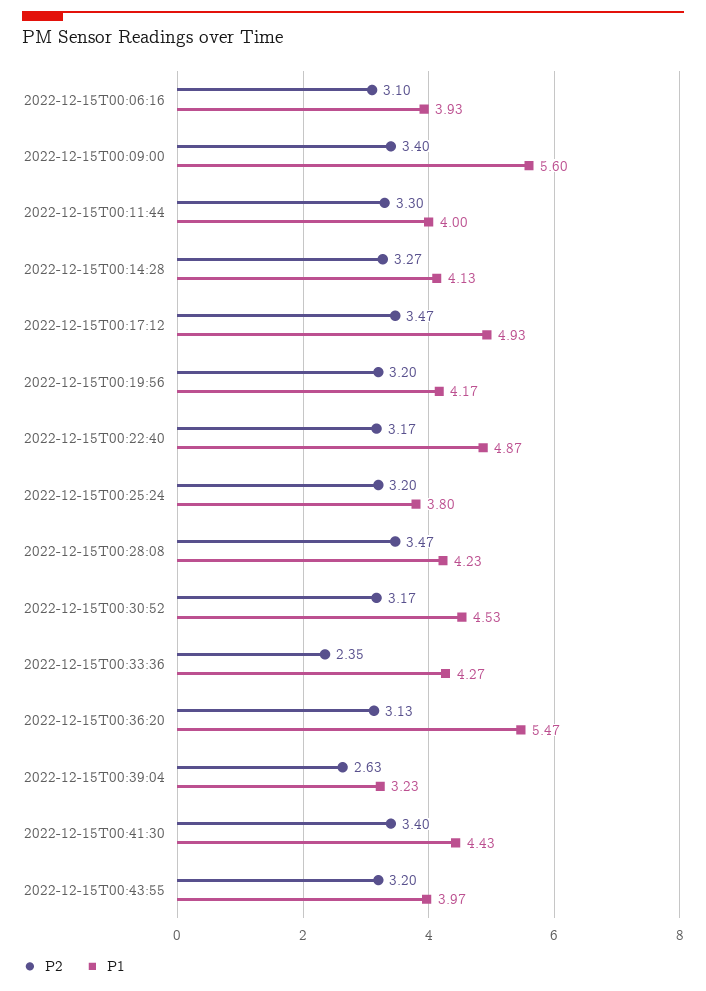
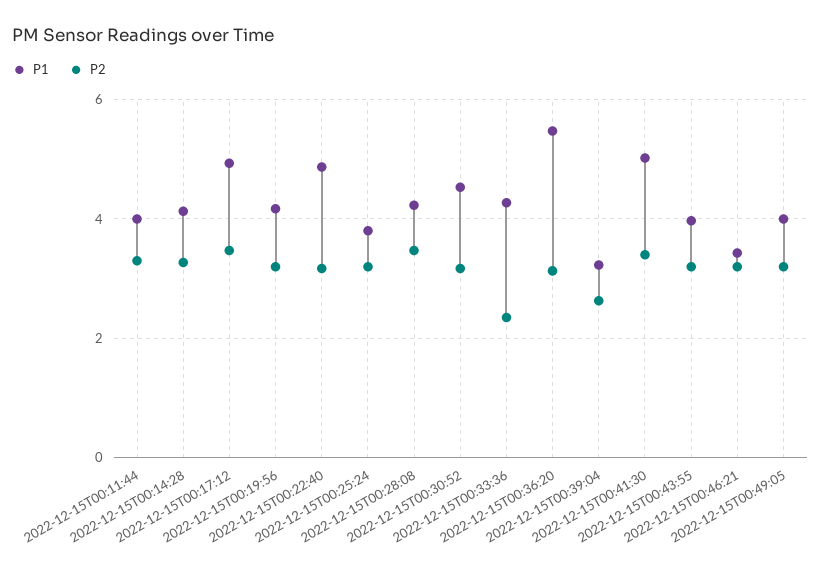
P2, 2022-12-15T00:06:16: 3.1 -> none
P1, 2022-12-15T00:06:16: 3.93 -> none
P2, 2022-12-15T00:09:00: 3.4 -> none
P1, 2022-12-15T00:09:00: 5.6 -> none
P1, 2022-12-15T00:41:30: 4.43 -> 5
P1, 2022-12-15T00:46:21: none -> 3.4
P2, 2022-12-15T00:46:21: none -> 3.2
P1, 2022-12-15T00:49:05: none -> 4
P2, 2022-12-15T00:49:05: none -> 3.2

